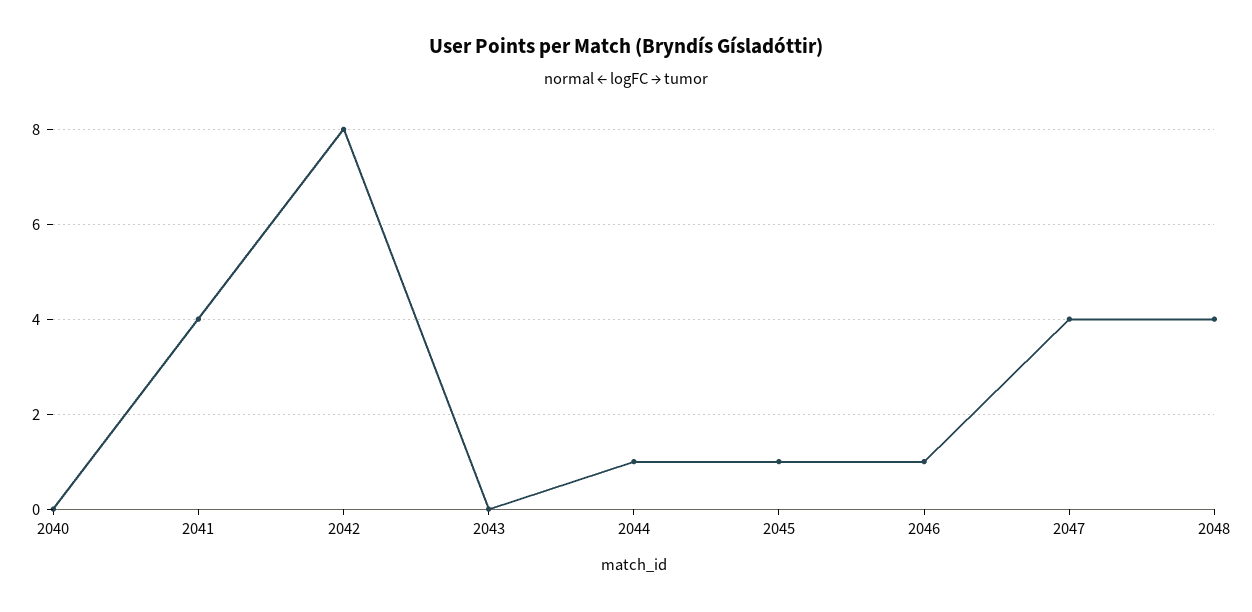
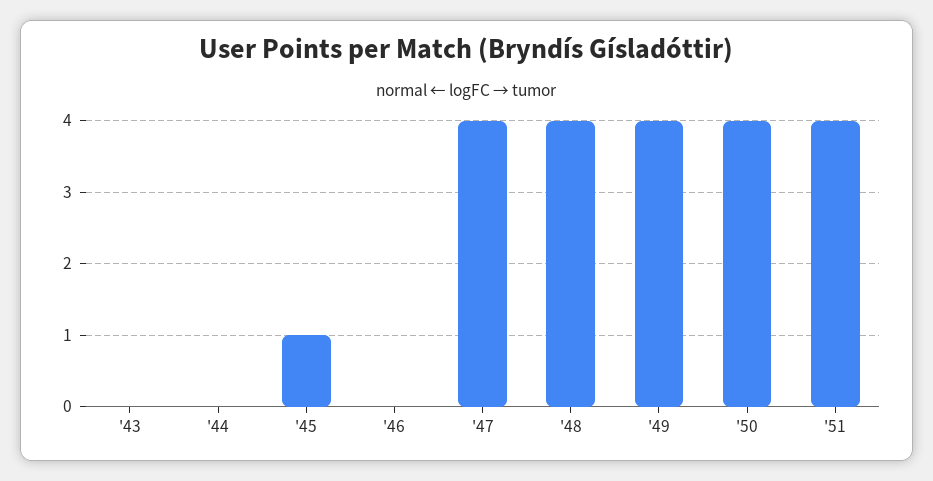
2040: 0 -> none
2041: 4 -> none
2042: 8 -> none
2044: 1 -> 0
2046: 1 -> 0
'49: none -> 4
'50: none -> 4
'51: none -> 4

